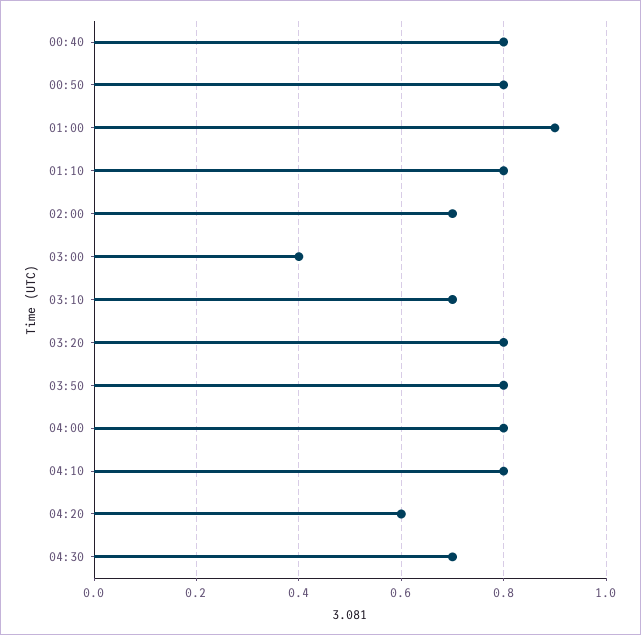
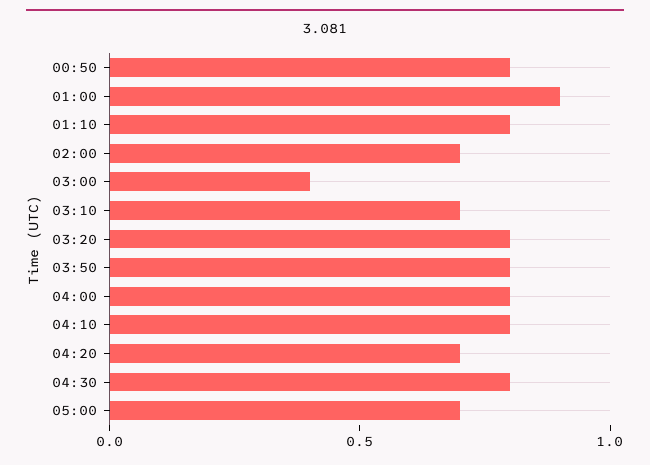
00:40: 0.8 -> none
04:20: 0.6 -> 0.7
04:30: 0.7 -> 0.8
05:00: none -> 0.7

